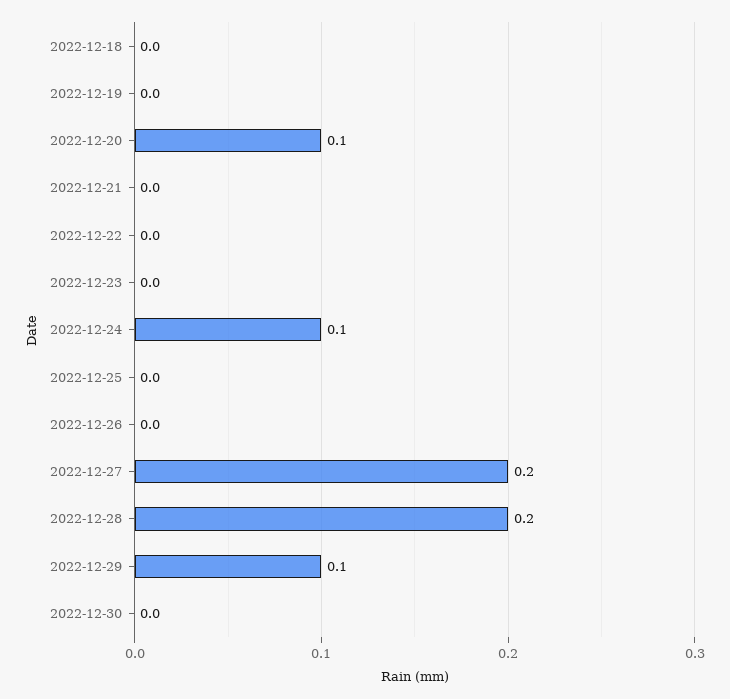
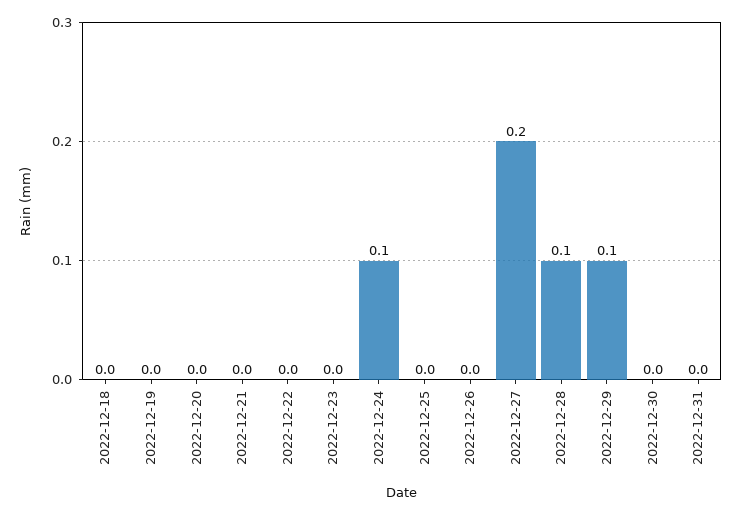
2022-12-20: 0.1 -> 0
2022-12-28: 0.2 -> 0.1
2022-12-31: none -> 0

